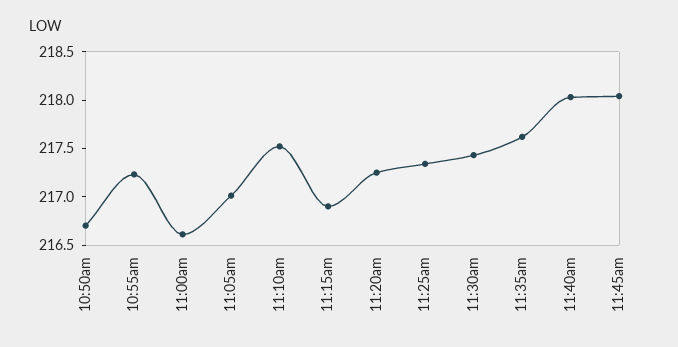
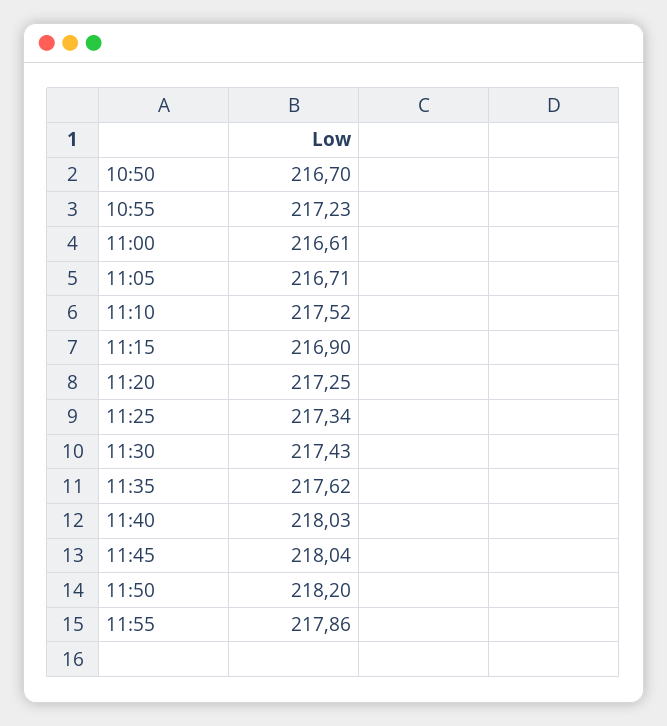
11:05am: 217 -> 216.71
11:50: none -> 218.2
11:55: none -> 217.86

